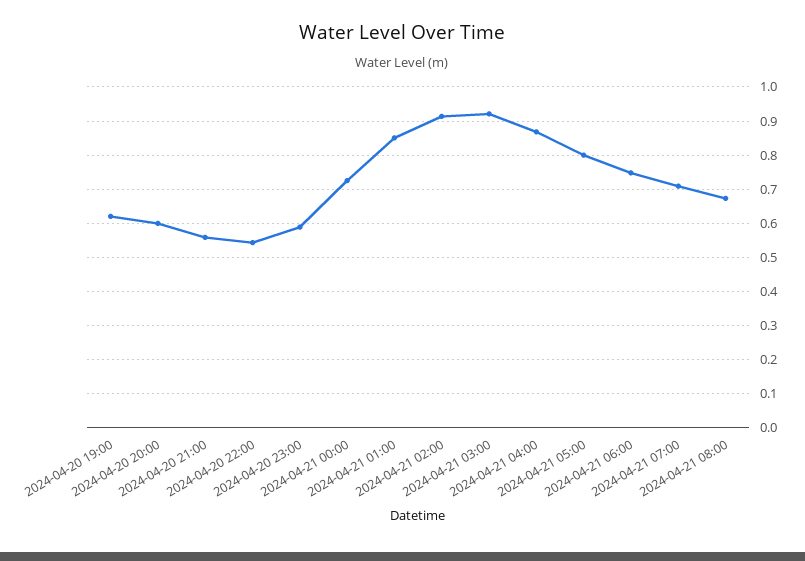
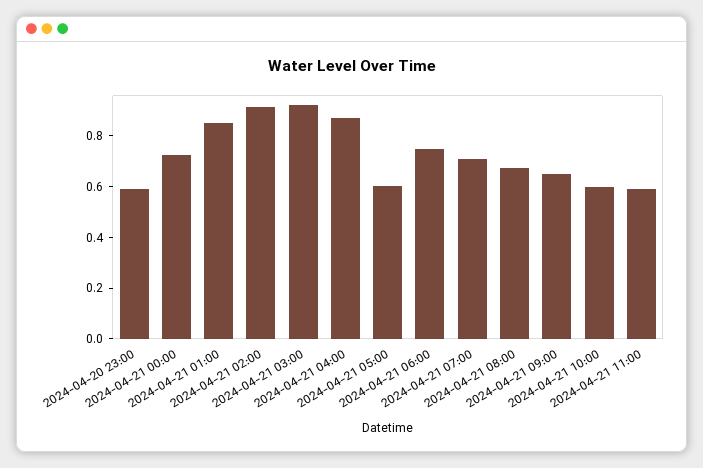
2024-04-20 19:00: 0.62 -> none
2024-04-20 20:00: 0.6 -> none
2024-04-20 21:00: 0.56 -> none
2024-04-20 22:00: 0.54 -> none
2024-04-21 05:00: 0.8 -> 0.6
2024-04-21 09:00: none -> 0.65
2024-04-21 10:00: none -> 0.6
2024-04-21 11:00: none -> 0.6

